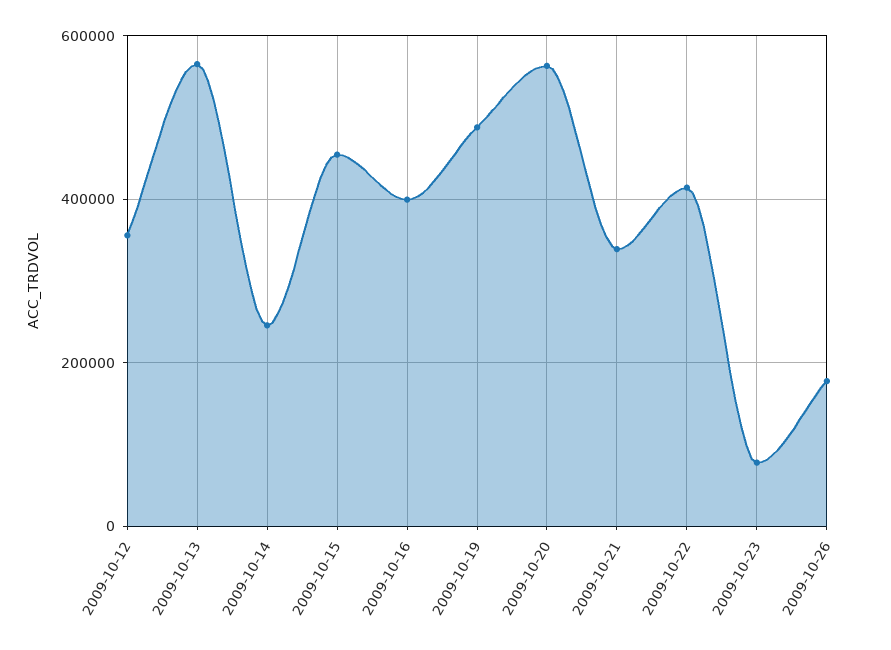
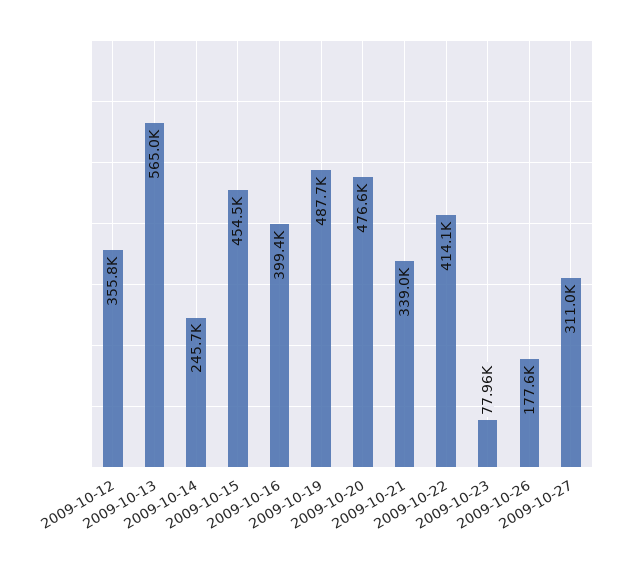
2009-10-20: 560000 -> 476600
2009-10-27: none -> 311000

